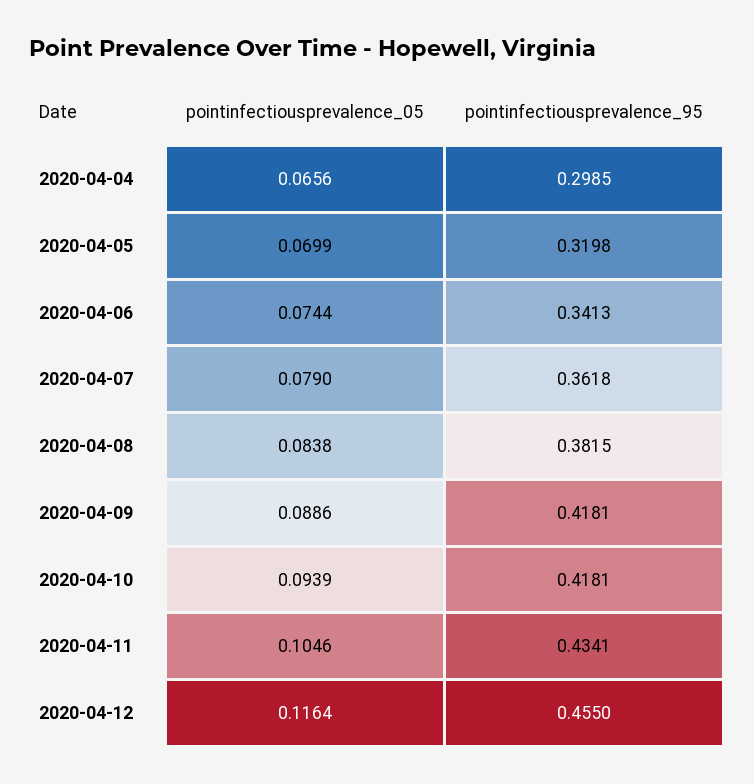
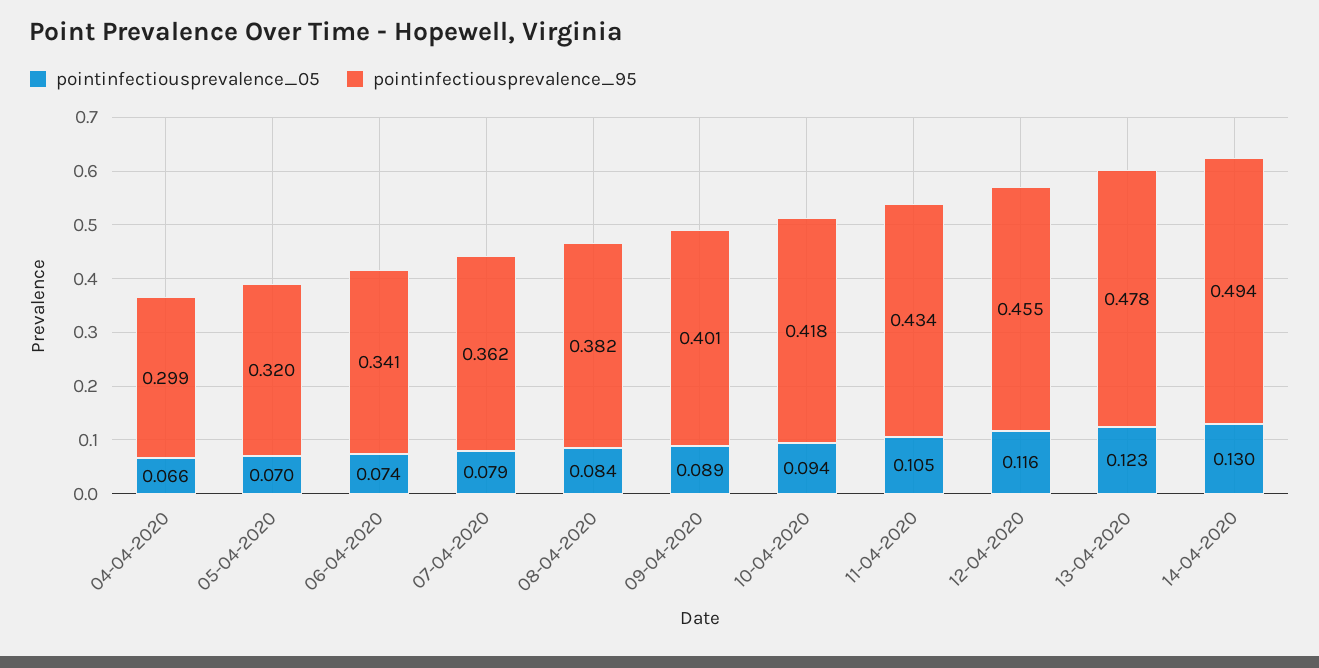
pointinfectiousprevalence_95, 2020-04-09: 0.4181 -> 0.401
pointinfectiousprevalence_05, 13-04-2020: none -> 0.123
pointinfectiousprevalence_95, 13-04-2020: none -> 0.478
pointinfectiousprevalence_05, 14-04-2020: none -> 0.13
pointinfectiousprevalence_95, 14-04-2020: none -> 0.494

